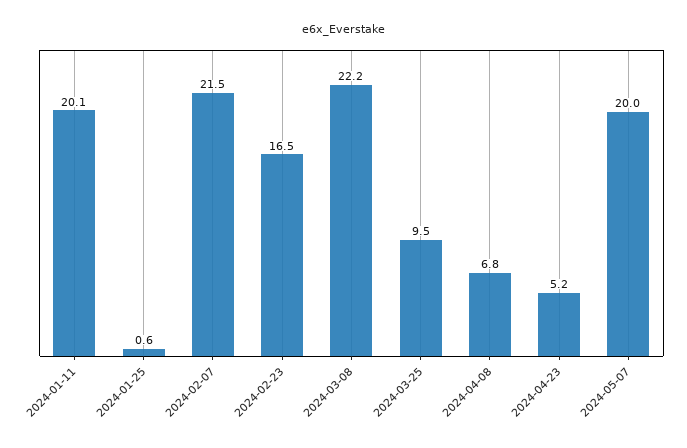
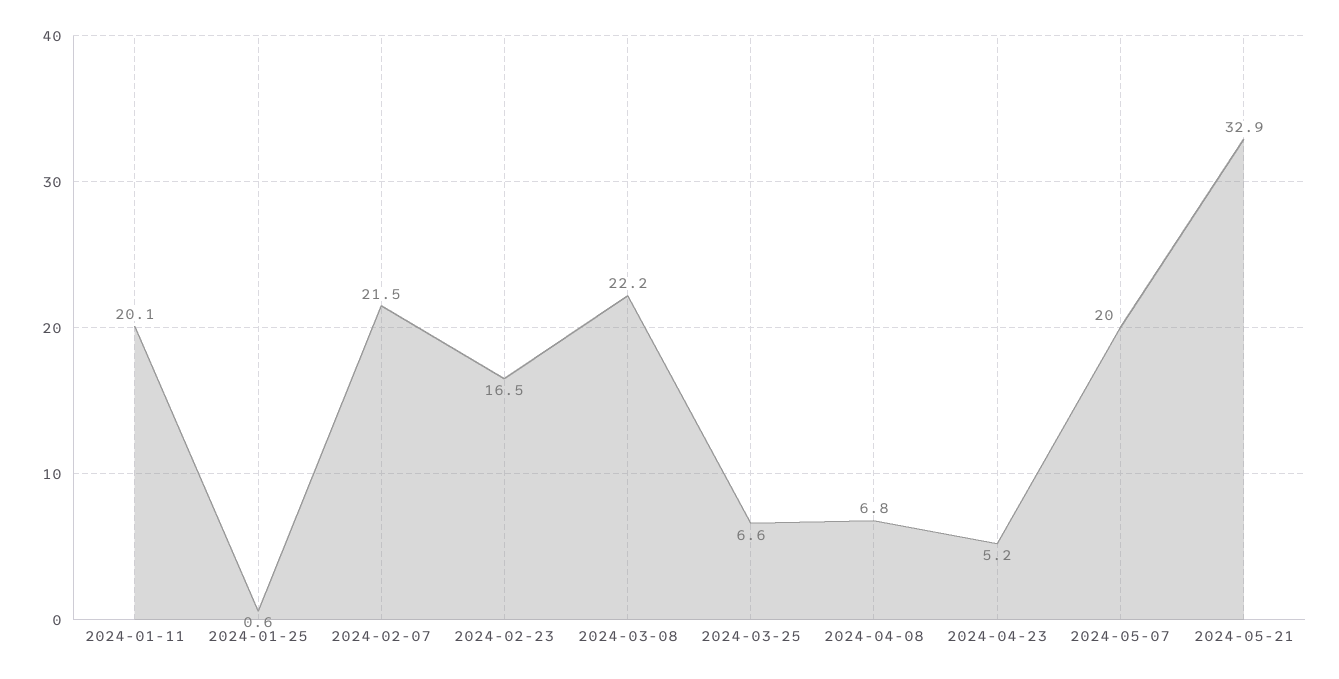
2024-03-25: 9.5 -> 6.6
2024-05-21: none -> 32.9

